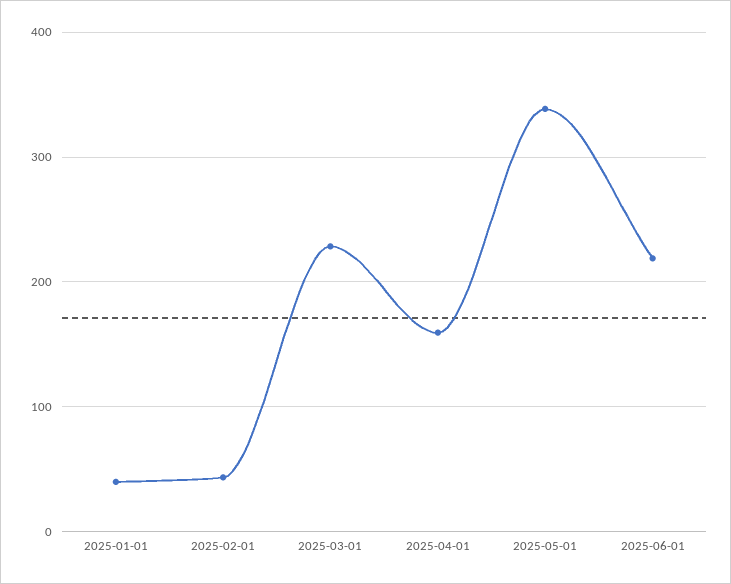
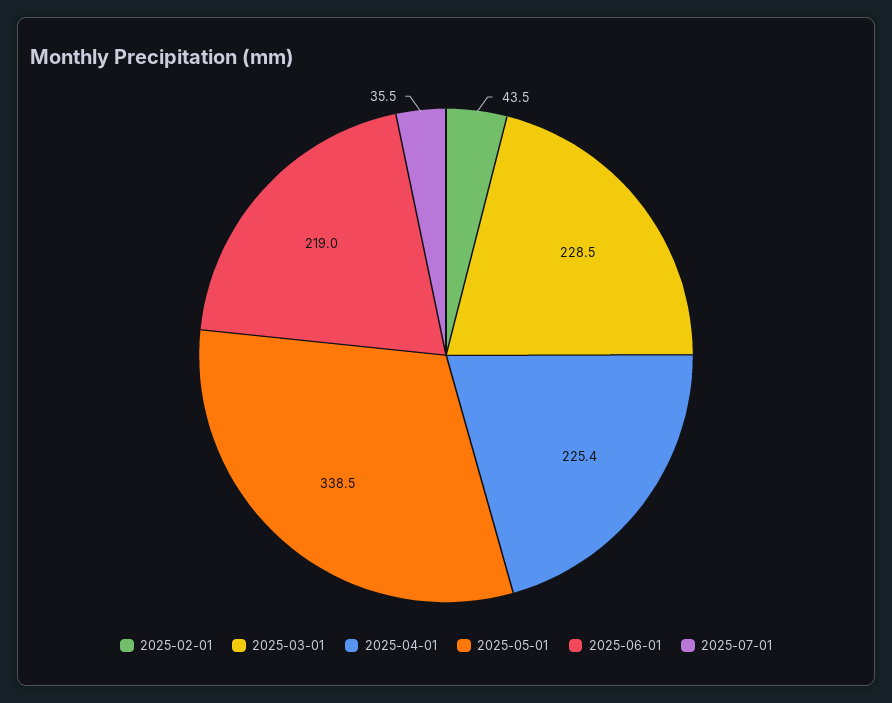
2025-01-01: 40 -> none
2025-04-01: 160 -> 225.4
2025-07-01: none -> 35.5

